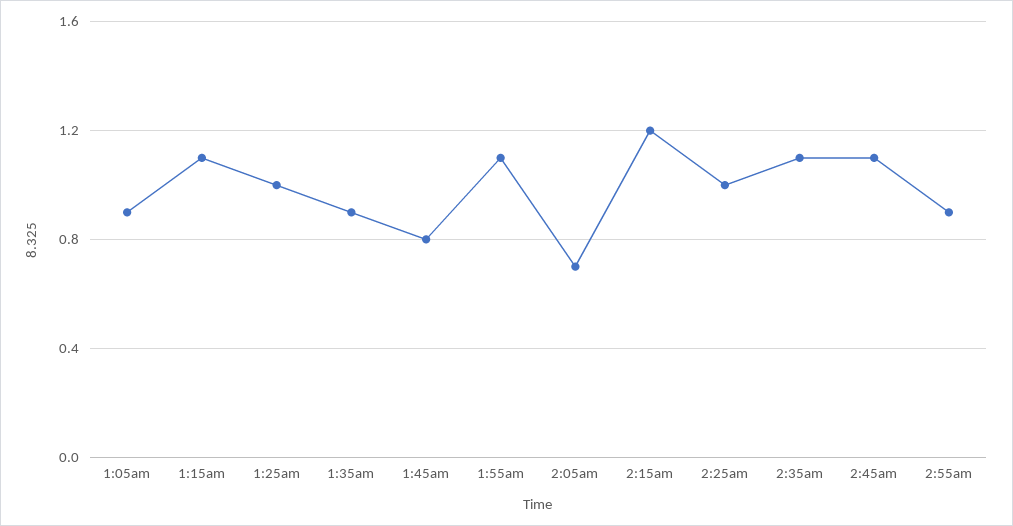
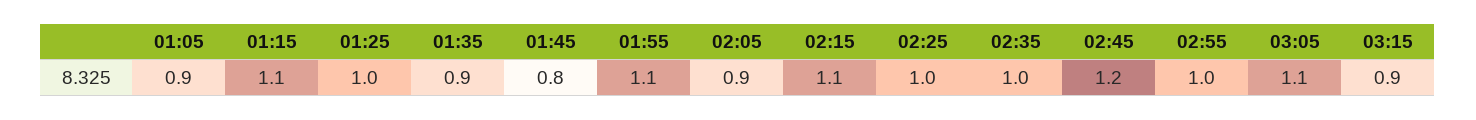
2:05am: 0.7 -> 0.9
2:15am: 1.2 -> 1.1
2:35am: 1.1 -> 1
2:45am: 1.1 -> 1.2
2:55am: 0.9 -> 1
03:05: none -> 1.1
03:15: none -> 0.9

